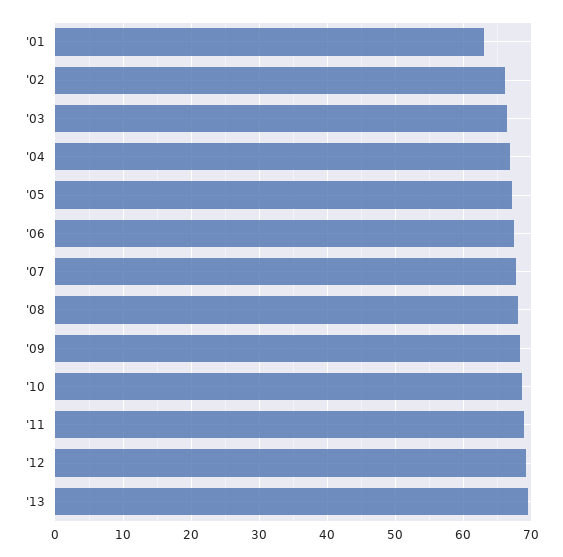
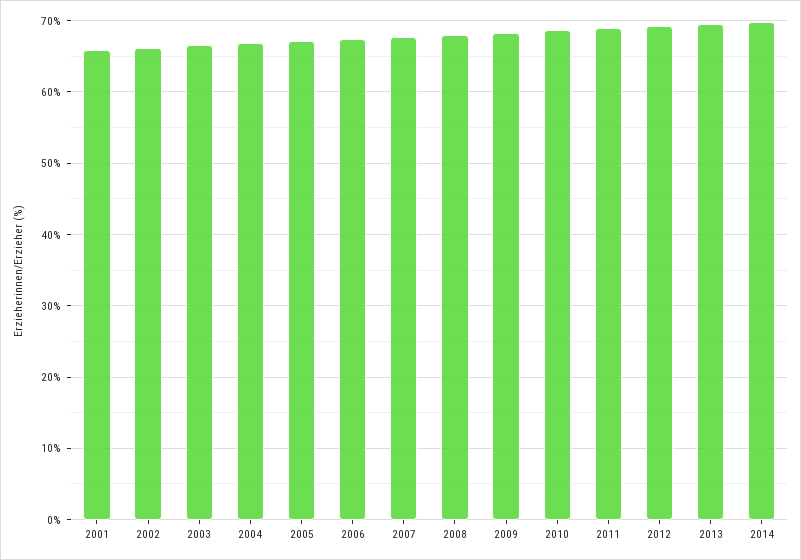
'01: 63 -> 66
2014: none -> 70

